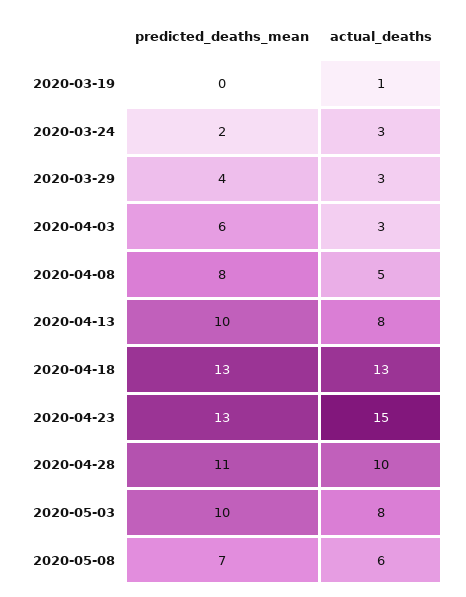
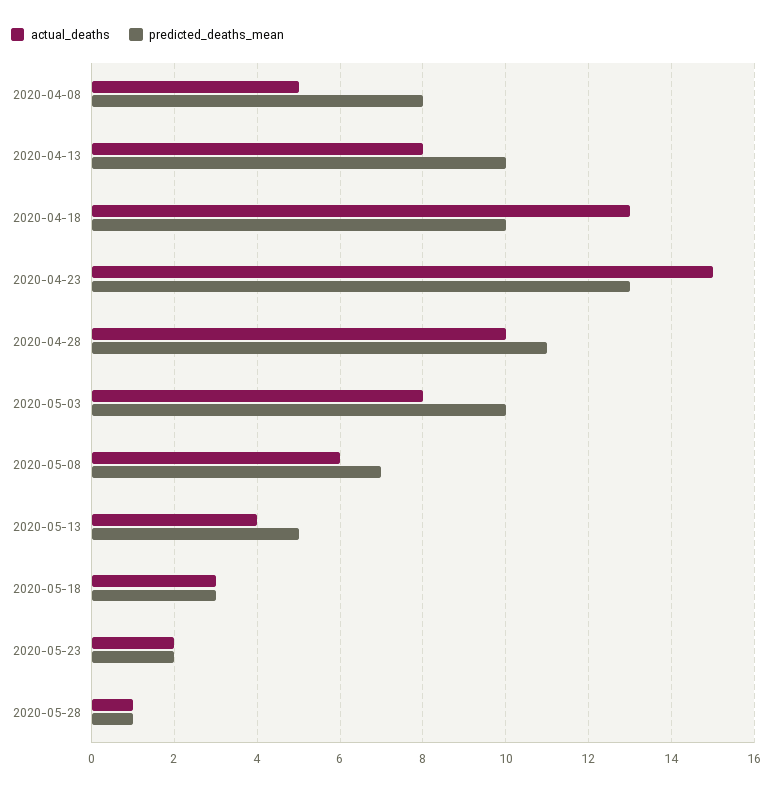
predicted_deaths_mean, 2020-03-19: 0 -> none
actual_deaths, 2020-03-19: 1 -> none
predicted_deaths_mean, 2020-03-24: 2 -> none
actual_deaths, 2020-03-24: 3 -> none
predicted_deaths_mean, 2020-03-29: 4 -> none
actual_deaths, 2020-03-29: 3 -> none
predicted_deaths_mean, 2020-04-03: 6 -> none
actual_deaths, 2020-04-03: 3 -> none
predicted_deaths_mean, 2020-04-18: 13 -> 10
actual_deaths, 2020-05-13: none -> 4
predicted_deaths_mean, 2020-05-13: none -> 5
actual_deaths, 2020-05-18: none -> 3
predicted_deaths_mean, 2020-05-18: none -> 3
actual_deaths, 2020-05-23: none -> 2
predicted_deaths_mean, 2020-05-23: none -> 2
actual_deaths, 2020-05-28: none -> 1
predicted_deaths_mean, 2020-05-28: none -> 1

